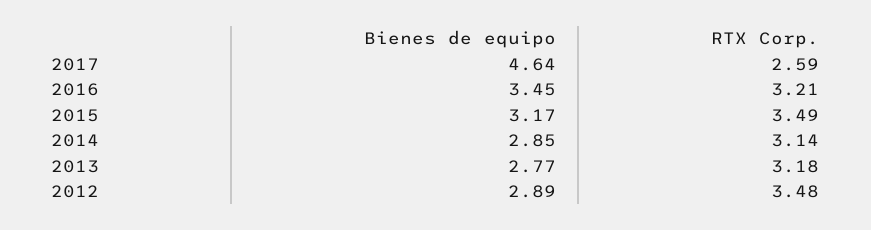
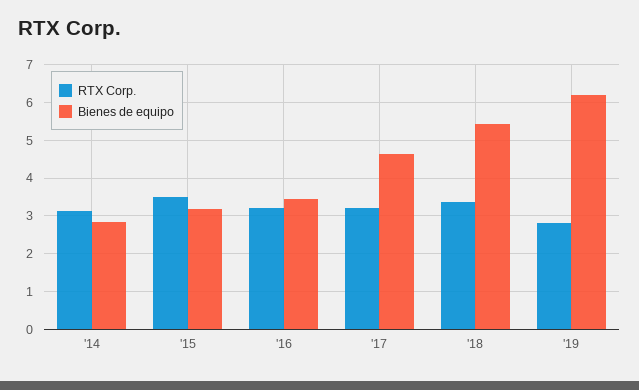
RTX Corp., 2017: 2.59 -> 3.2
Bienes de equipo, 2013: 2.77 -> none
RTX Corp., 2013: 3.18 -> none
Bienes de equipo, 2012: 2.89 -> none
RTX Corp., 2012: 3.48 -> none
RTX Corp., '18: none -> 3.4
Bienes de equipo, '18: none -> 5.4
RTX Corp., '19: none -> 2.8
Bienes de equipo, '19: none -> 6.2

